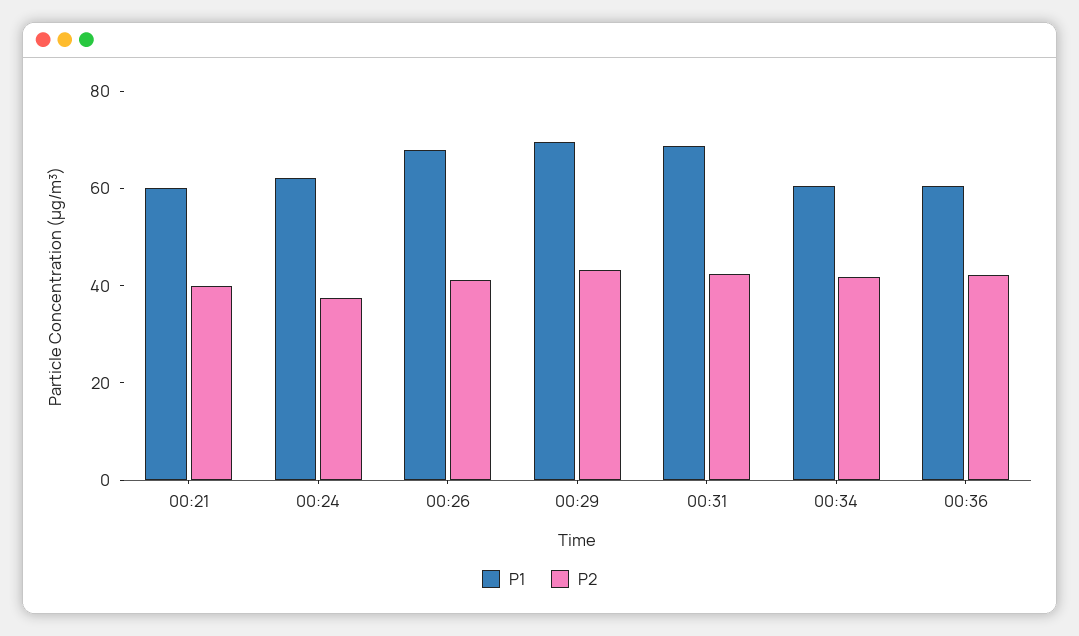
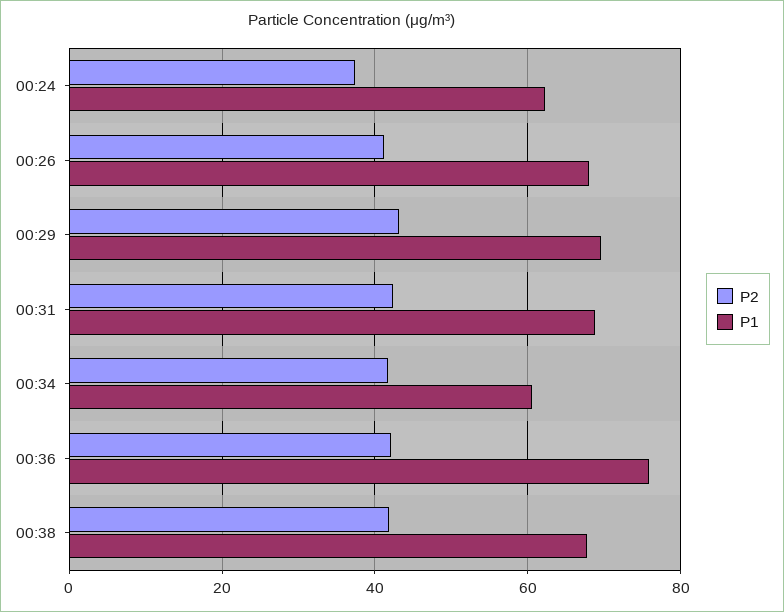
P1, 00:21: 60 -> none
P2, 00:21: 40 -> none
P1, 00:36: 60 -> 76
P2, 00:38: none -> 42
P1, 00:38: none -> 68

